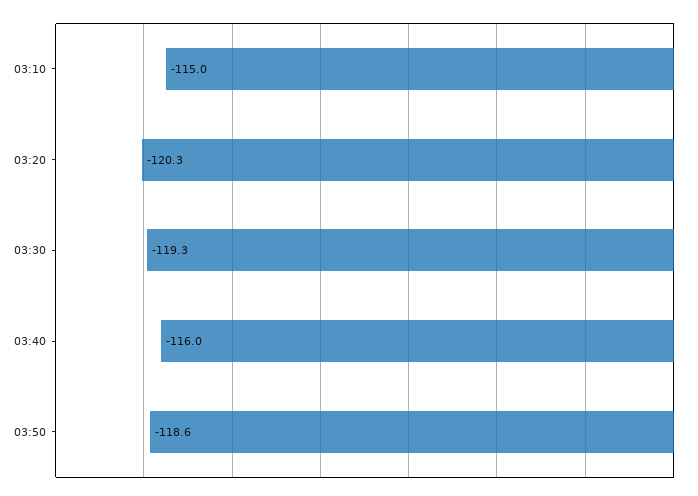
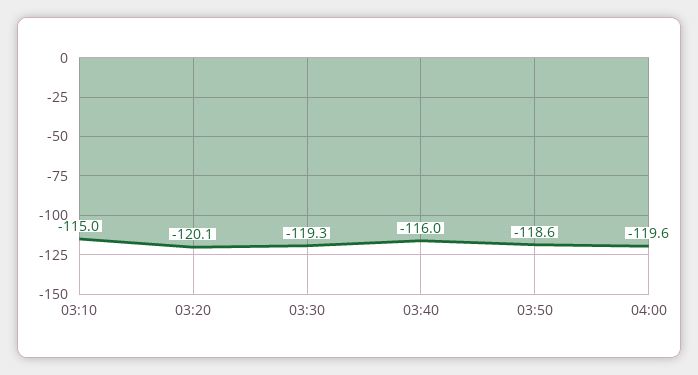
03:20: -120.3 -> -120.1
04:00: none -> -119.6

